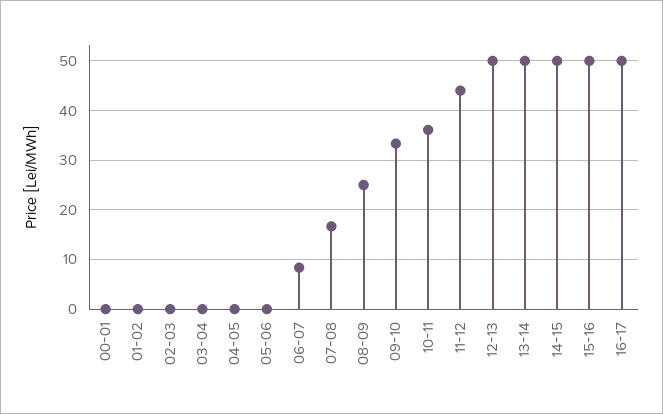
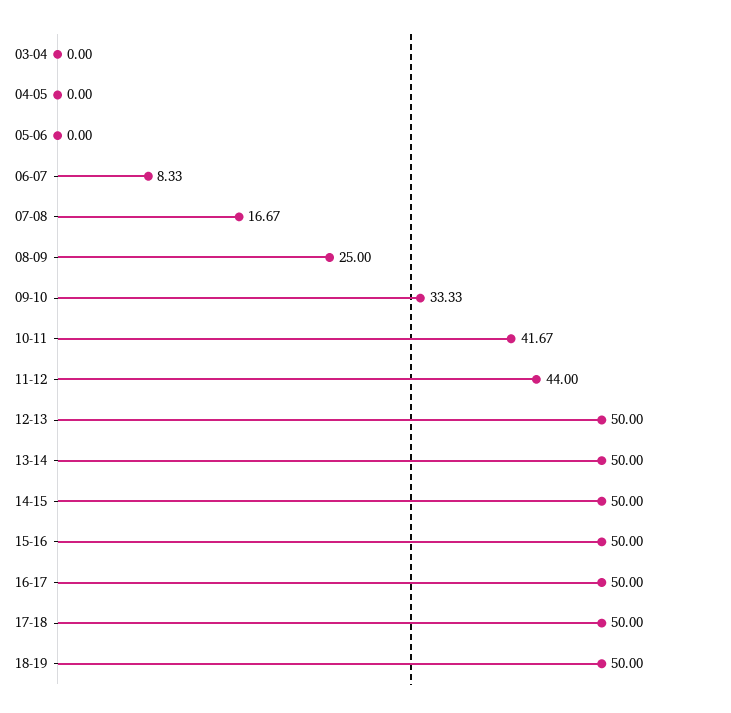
00-01: 0 -> none
01-02: 0 -> none
02-03: 0 -> none
10-11: 36 -> 41.67
17-18: none -> 50
18-19: none -> 50

